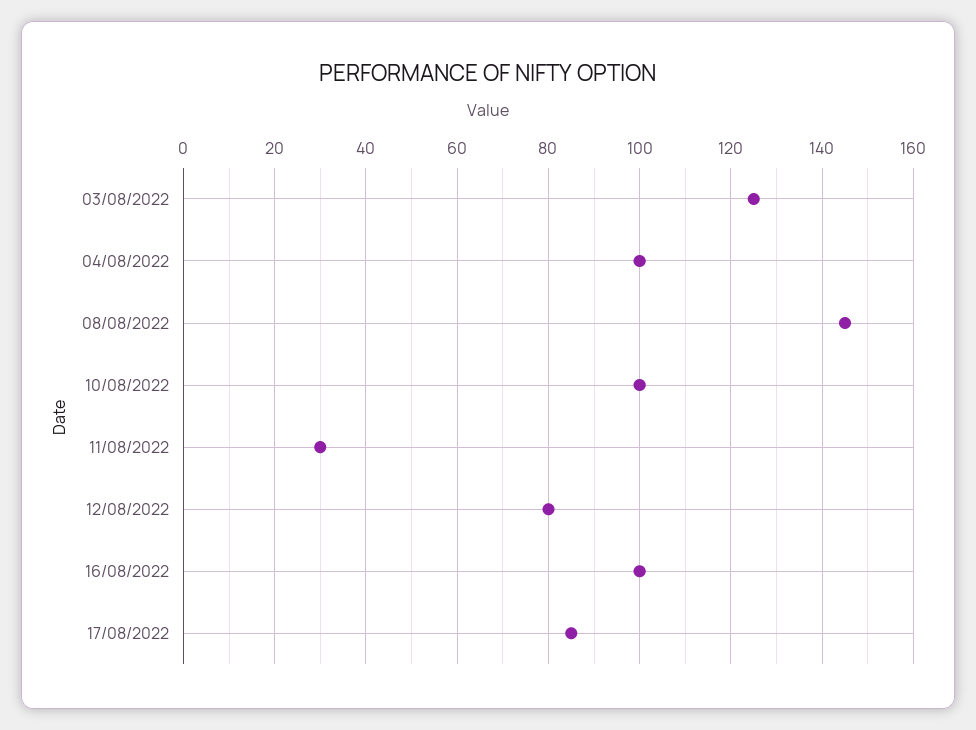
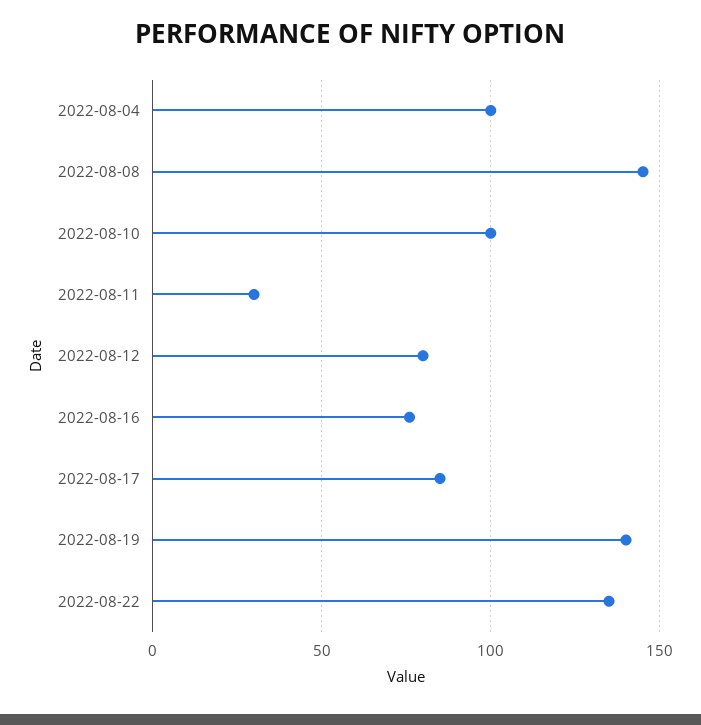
03/08/2022: 125 -> none
16/08/2022: 100 -> 75
2022-08-19: none -> 140
2022-08-22: none -> 135

